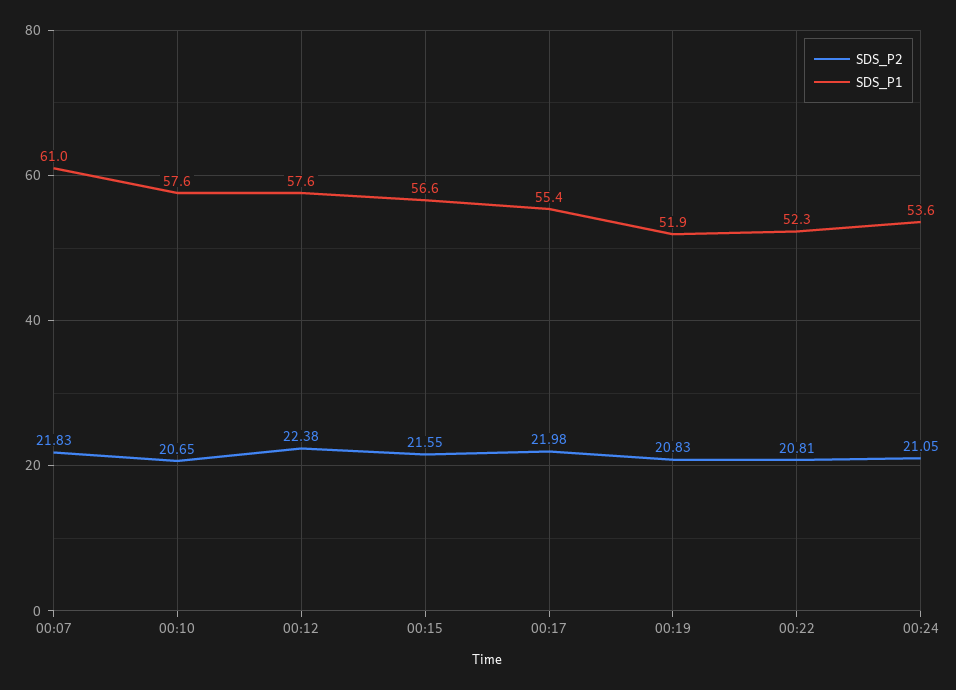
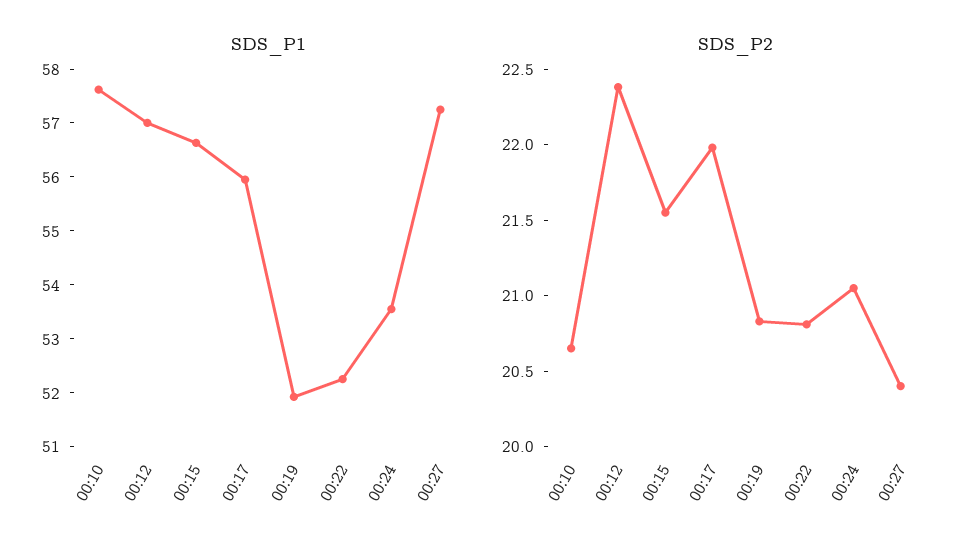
SDS_P2, 00:07: 21.83 -> none
SDS_P1, 00:07: 61 -> none
SDS_P1, 00:12: 57.6 -> 57
SDS_P1, 00:17: 55.4 -> 56
SDS_P1, 00:27: none -> 57.2
SDS_P2, 00:27: none -> 20.4

